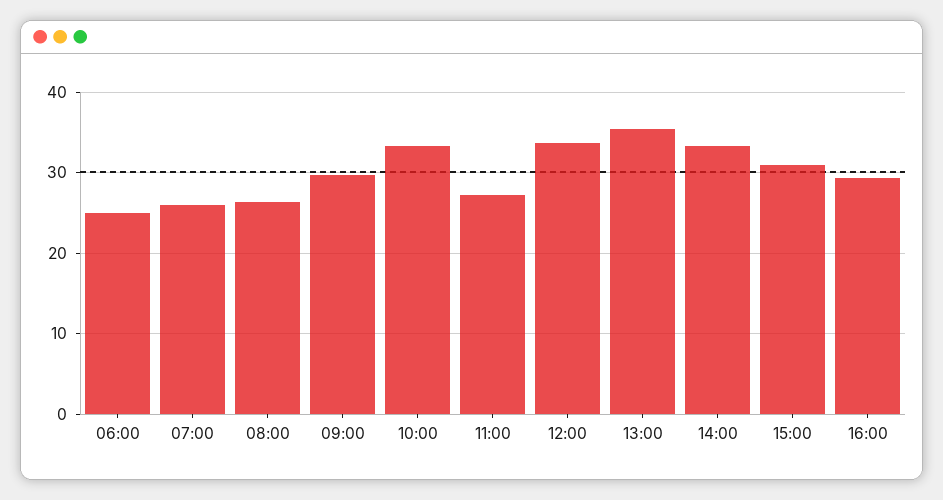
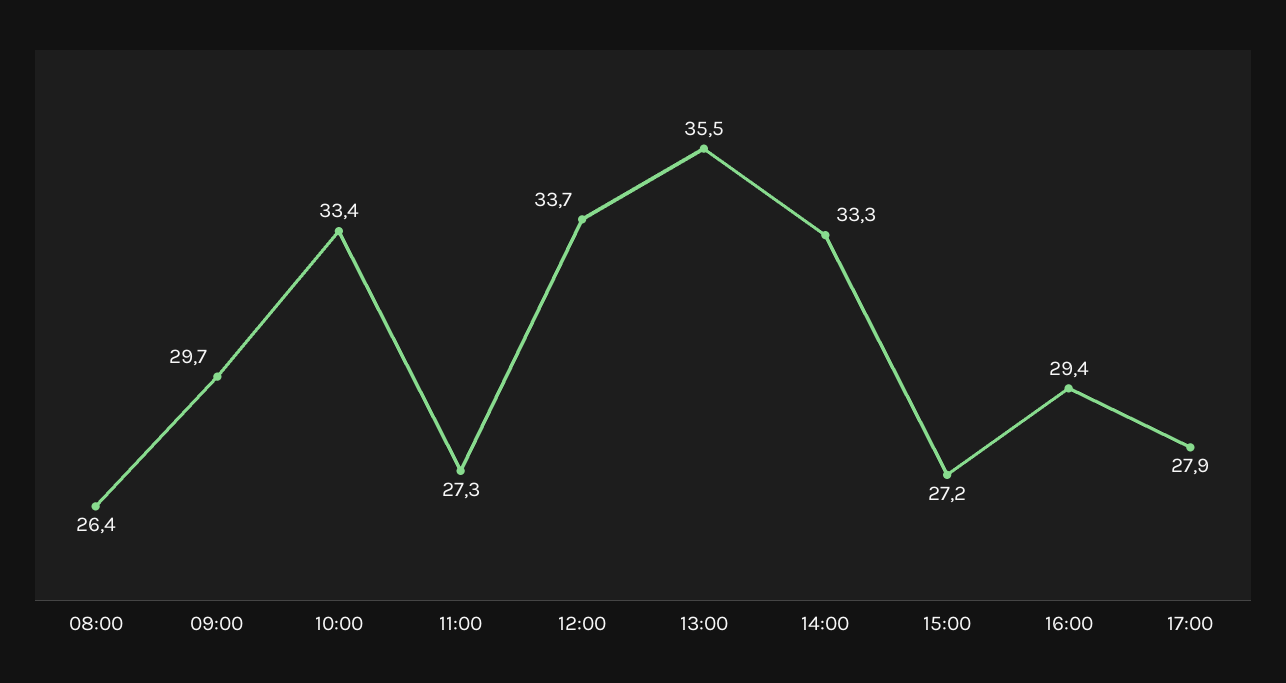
06:00: 25 -> none
07:00: 26 -> none
15:00: 31 -> 27.2
17:00: none -> 27.9

